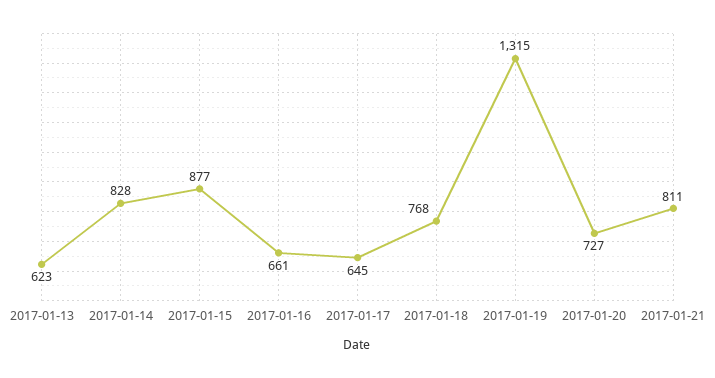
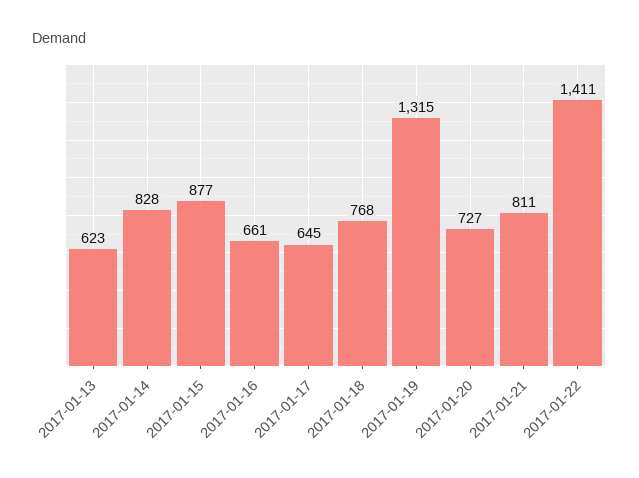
2017-01-22: none -> 1411

